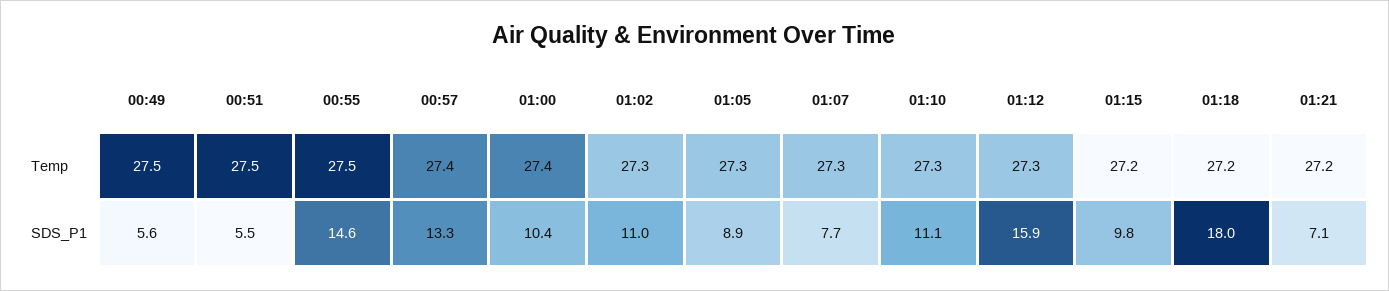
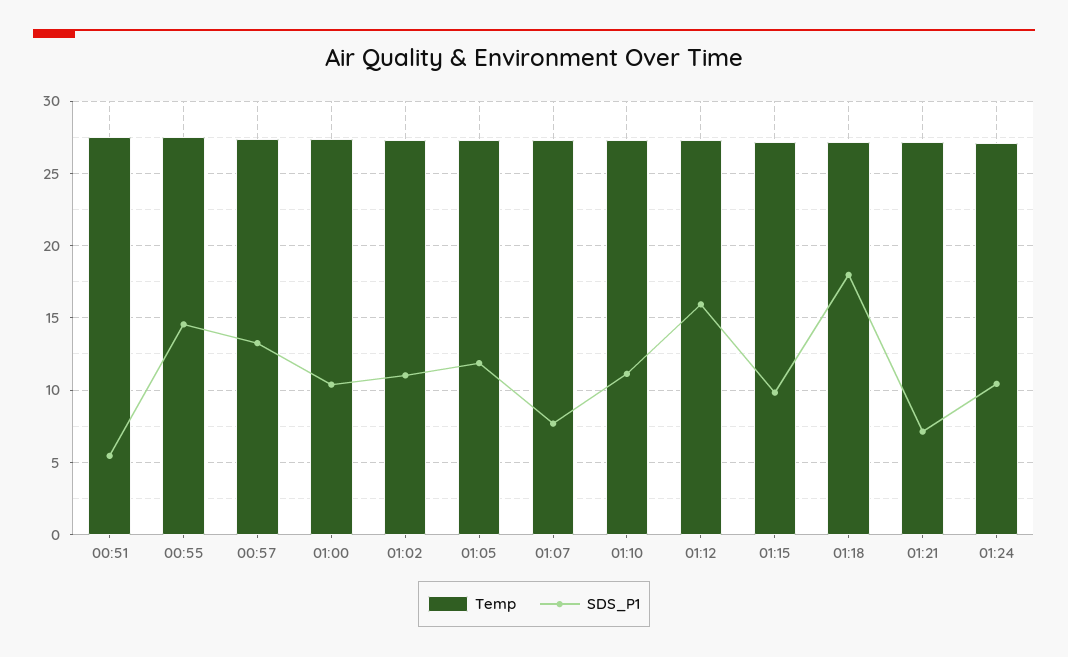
Temp, 00:49: 27.5 -> none
SDS_P1, 00:49: 5.6 -> none
SDS_P1, 01:05: 8.9 -> 12
Temp, 01:24: none -> 27
SDS_P1, 01:24: none -> 10.5

